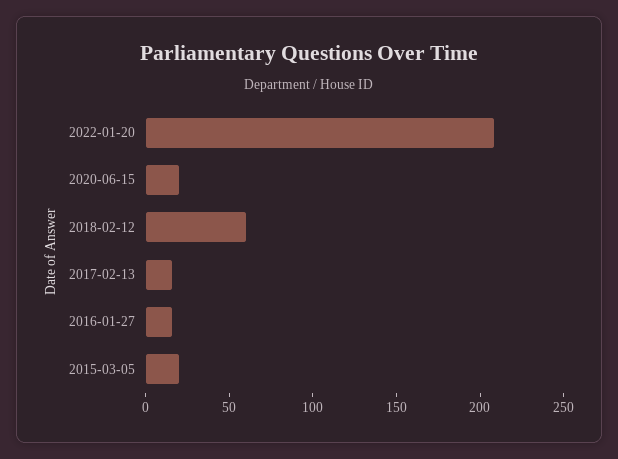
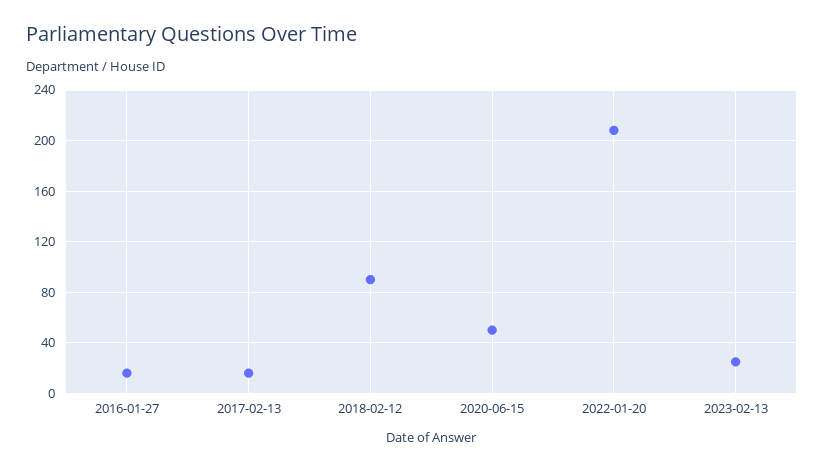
2020-06-15: 20 -> 50
2018-02-12: 60 -> 90
2015-03-05: 20 -> none
2023-02-13: none -> 25

